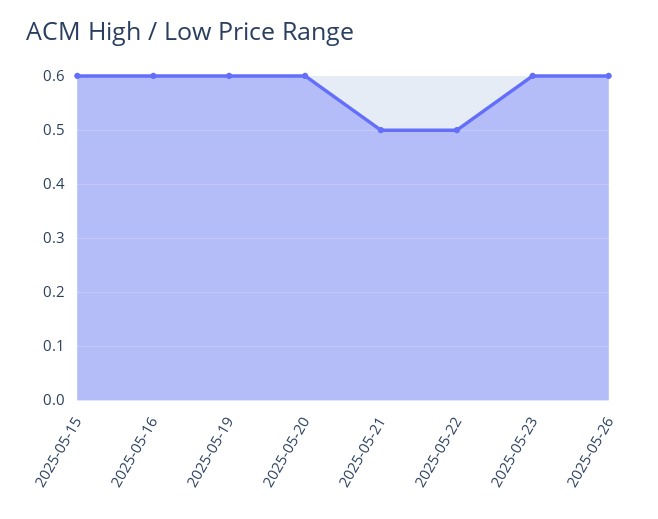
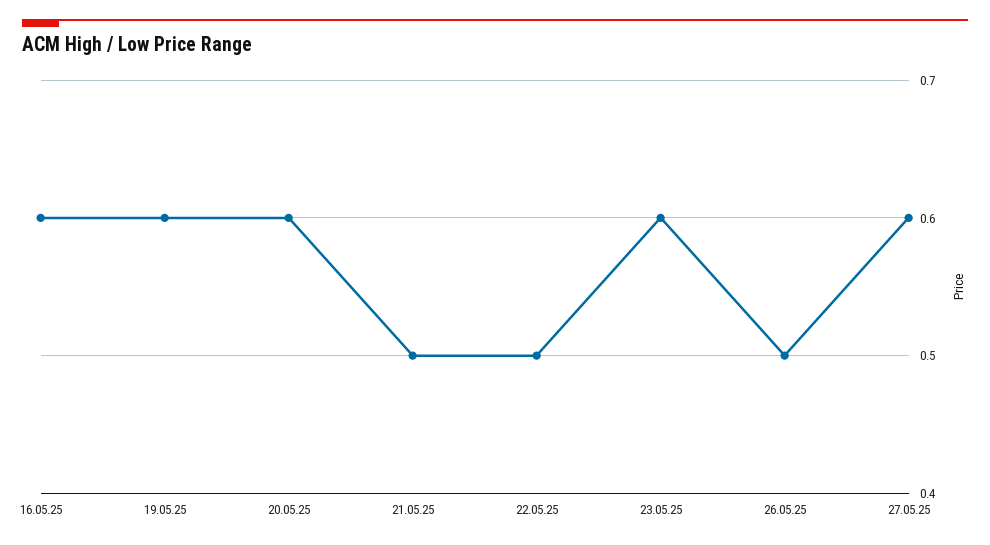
2025-05-15: 0.6 -> none
2025-05-26: 0.6 -> 0.5
27.05.25: none -> 0.6

